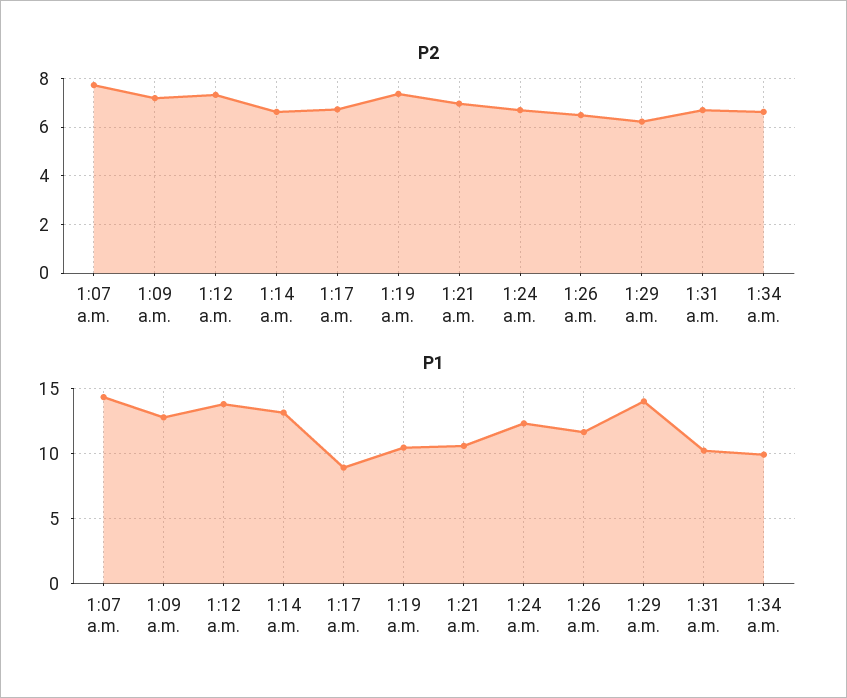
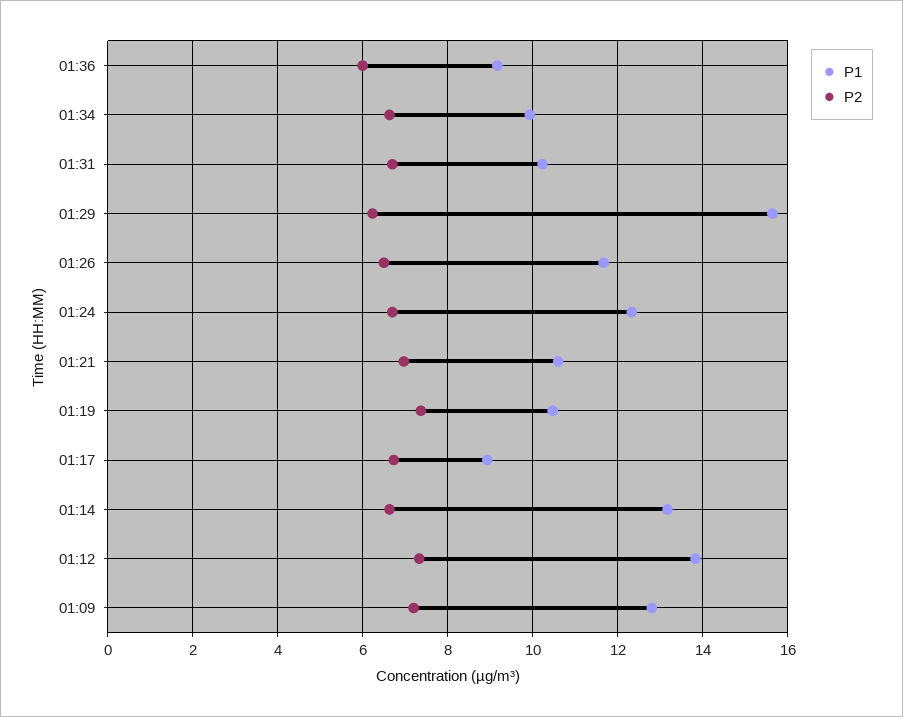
P2, 1:07 a.m.: 7.75 -> none
P1, 1:07 a.m.: 14.5 -> none
P1, 1:29 a.m.: 14 -> 15.6
P1, 01:36: none -> 9.2
P2, 01:36: none -> 6

